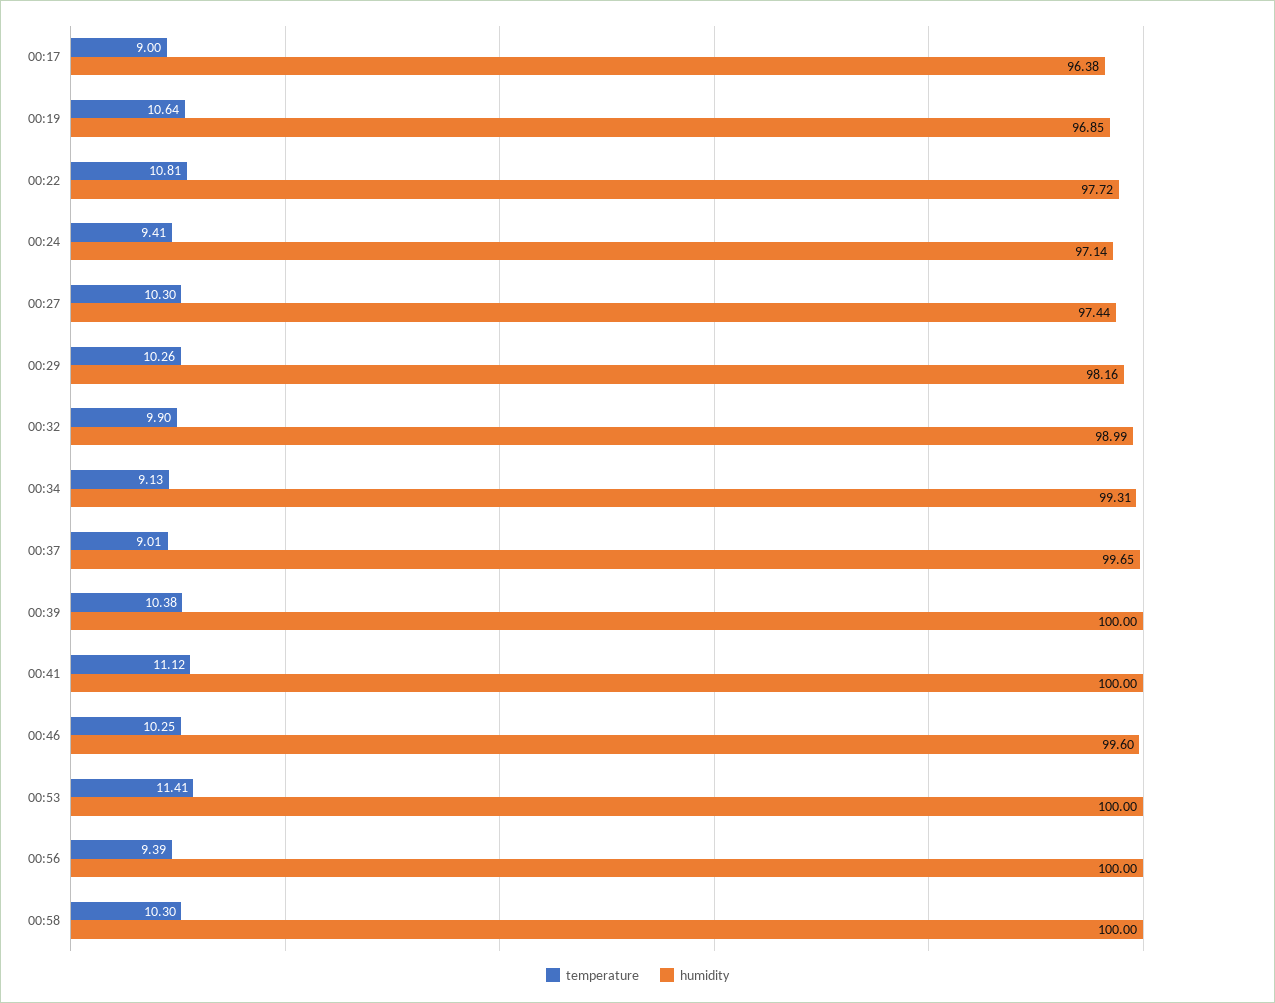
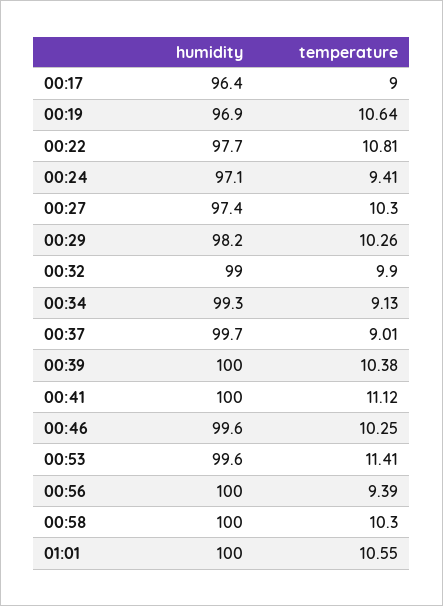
humidity, 00:53: 100 -> 99.6
humidity, 01:01: none -> 100
temperature, 01:01: none -> 10.55

